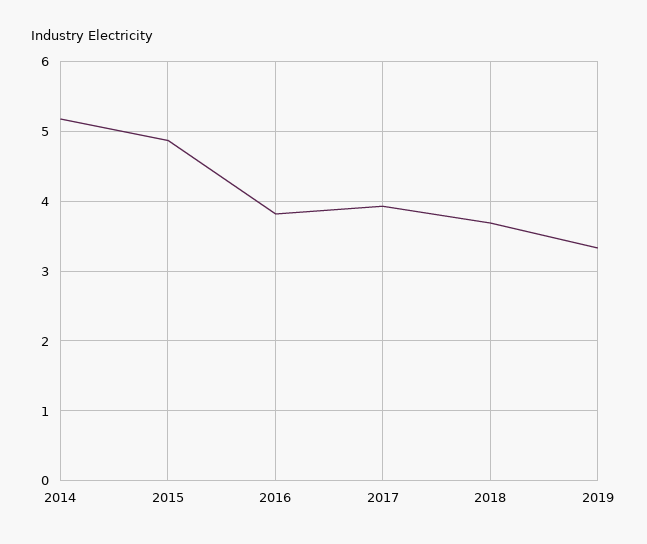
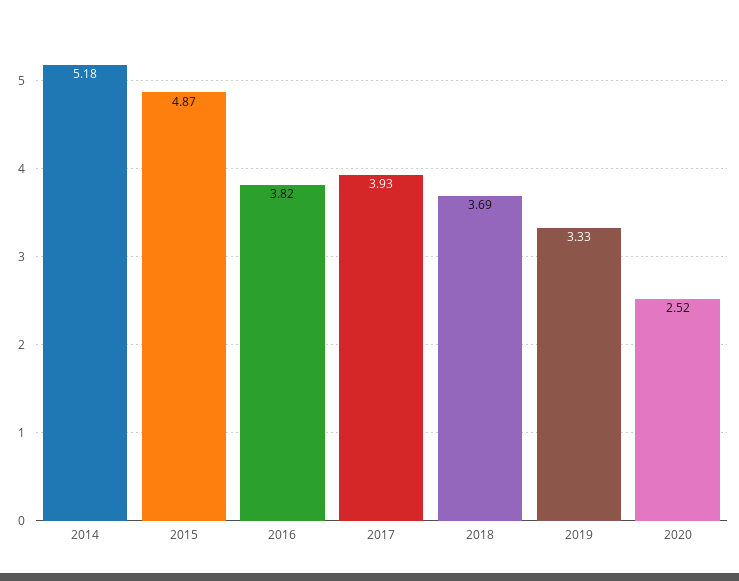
2020: none -> 2.52

